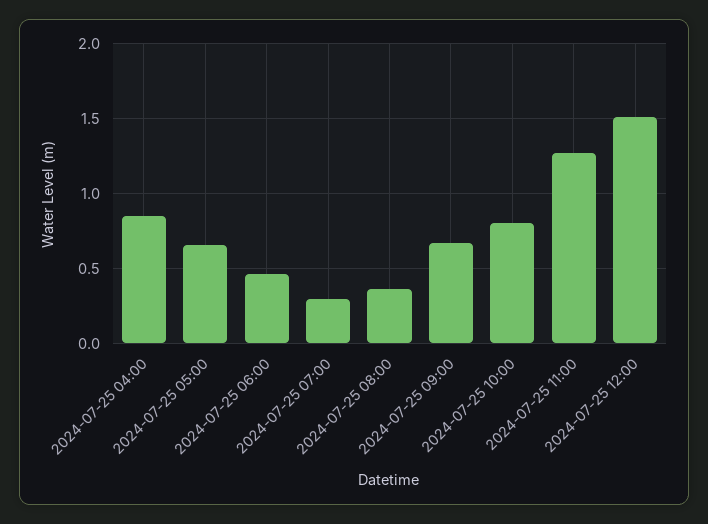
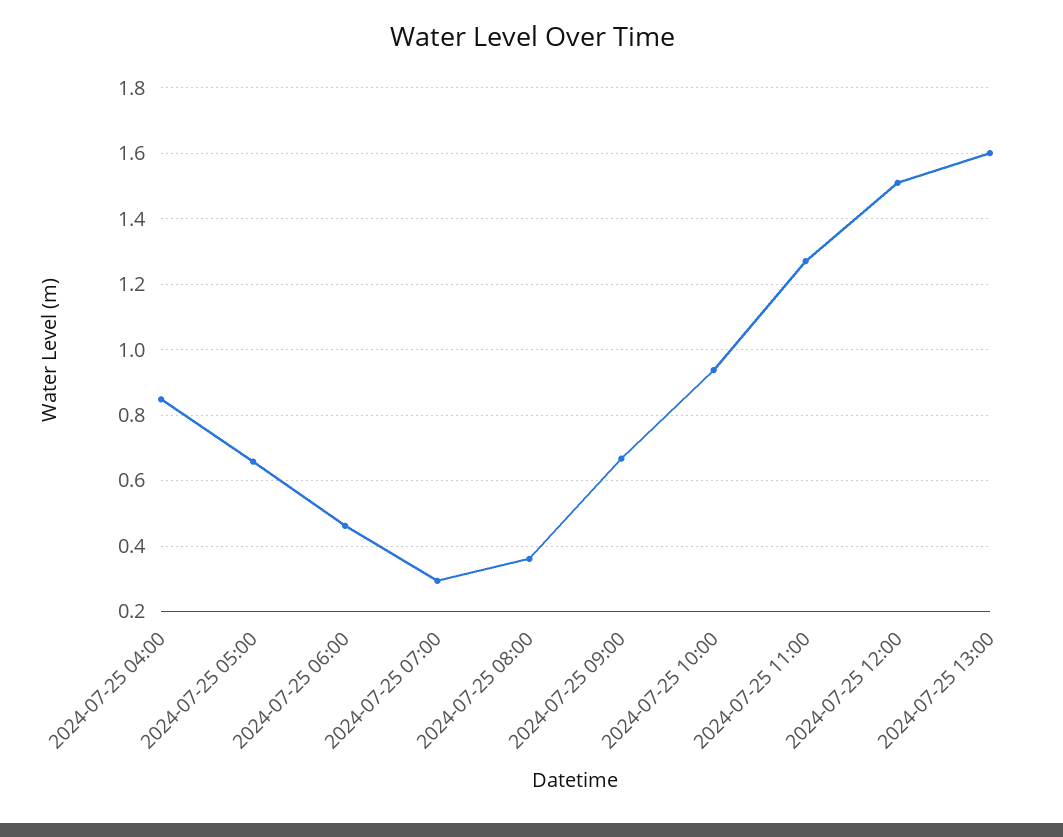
2024-07-25 10:00: 0.8 -> 0.94
2024-07-25 13:00: none -> 1.6

